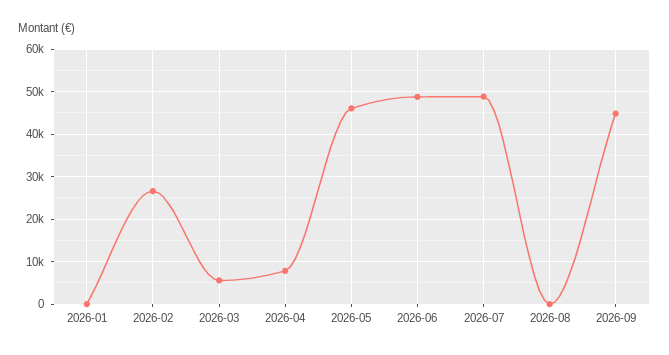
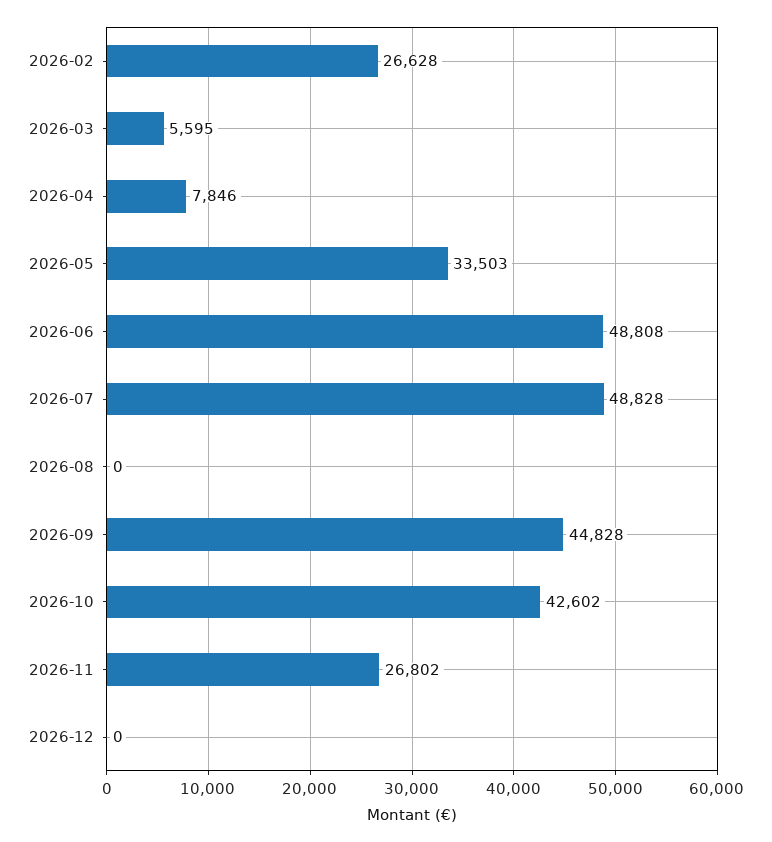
2026-01: 0 -> none
2026-05: 46000 -> 33503
2026-10: none -> 42602
2026-11: none -> 26802
2026-12: none -> 0

